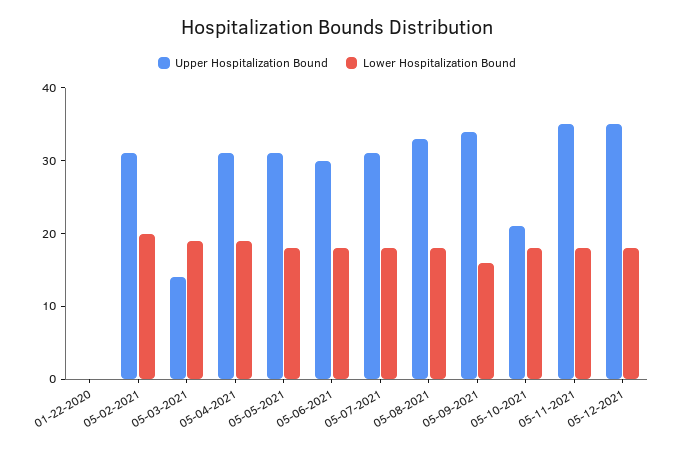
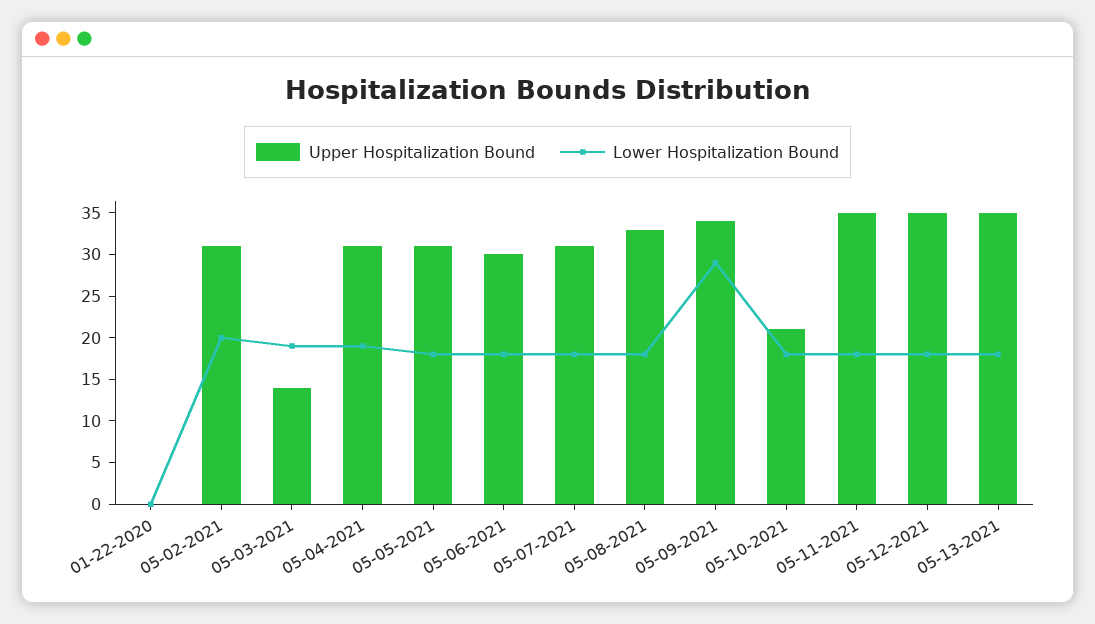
Lower Hospitalization Bound, 05-09-2021: 15 -> 29
Upper Hospitalization Bound, 05-13-2021: none -> 35
Lower Hospitalization Bound, 05-13-2021: none -> 18

